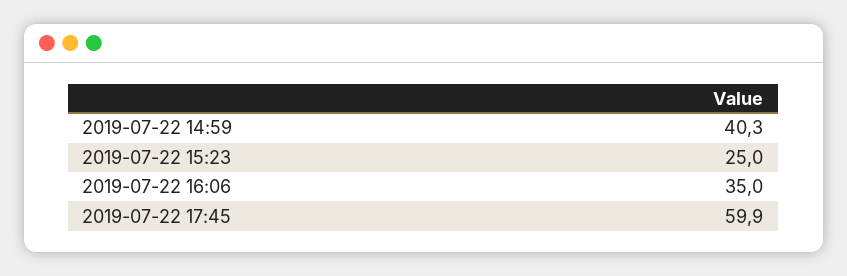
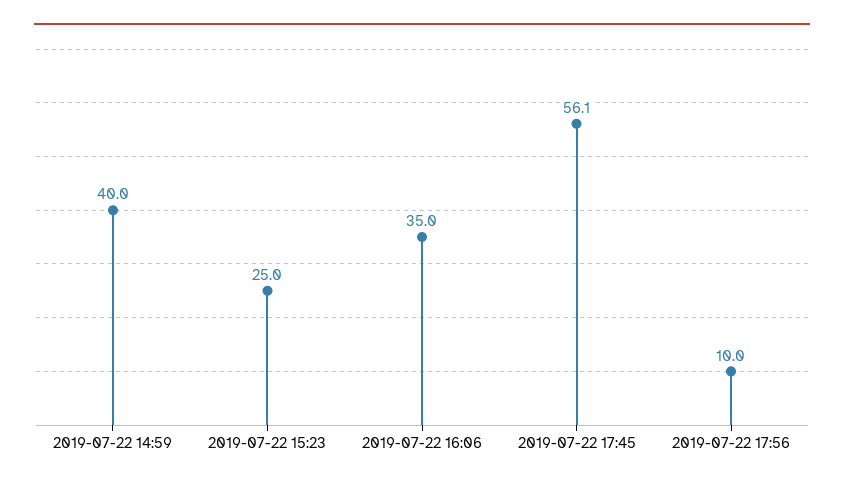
2019-07-22 14:59: 40.3 -> 40
2019-07-22 17:45: 59.9 -> 56.1
2019-07-22 17:56: none -> 10

